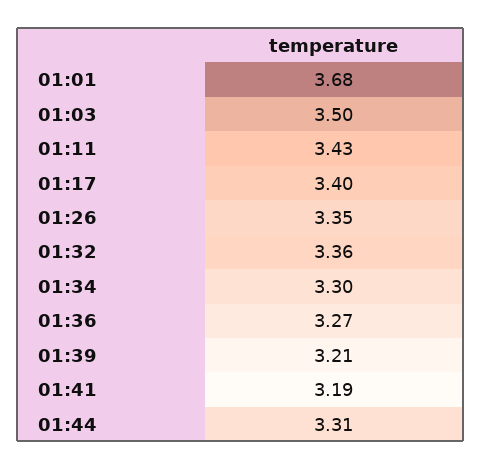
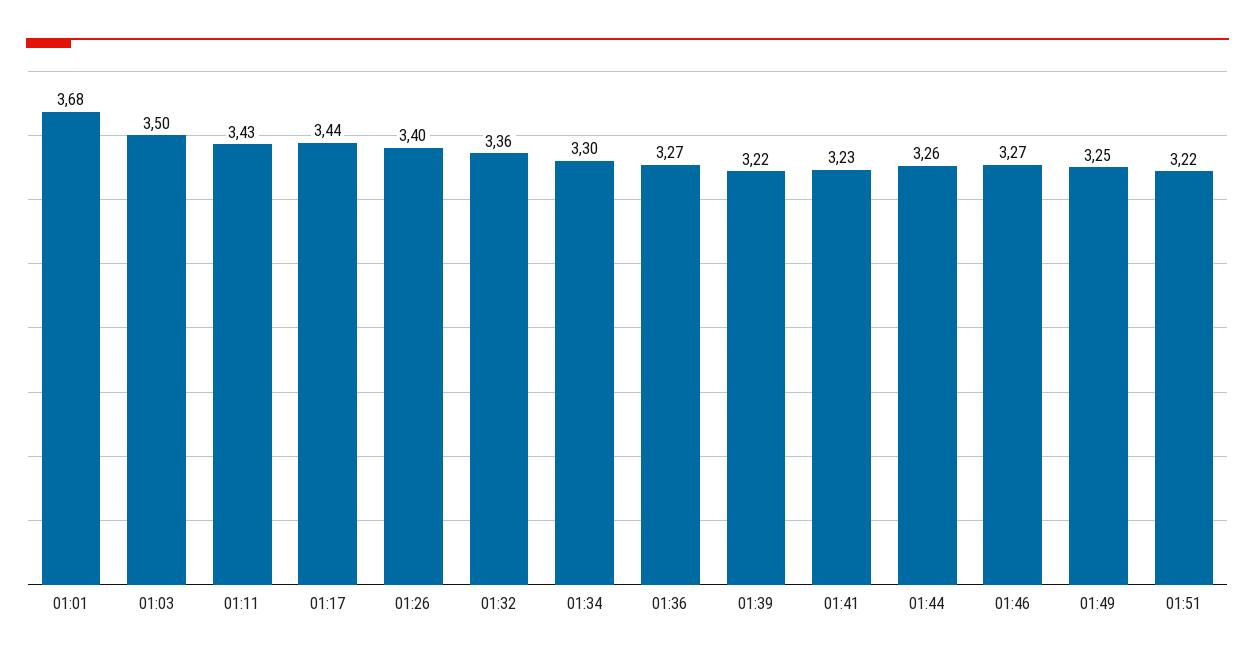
01:17: 3.4 -> 3.44
01:26: 3.35 -> 3.4
01:39: 3.21 -> 3.22
01:41: 3.19 -> 3.23
01:44: 3.31 -> 3.26
01:46: none -> 3.27
01:49: none -> 3.25
01:51: none -> 3.22

